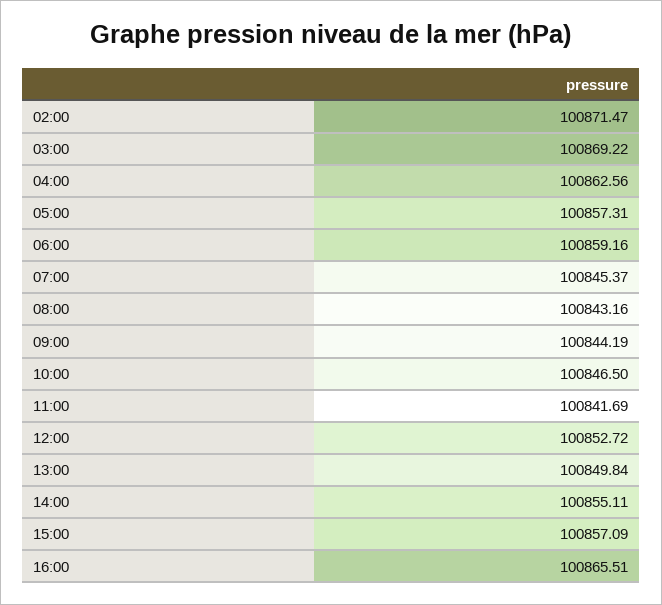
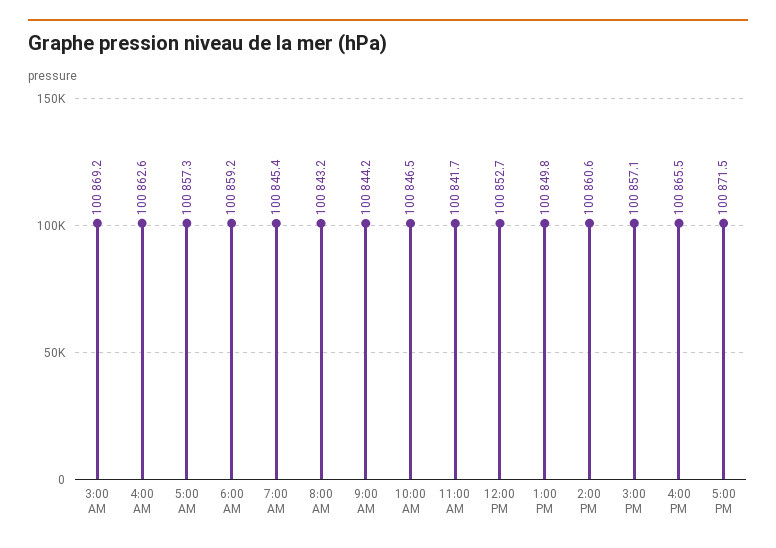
02:00: 100871.47 -> none
14:00: 100855.11 -> 100860.6
5:00 PM: none -> 100871.5

